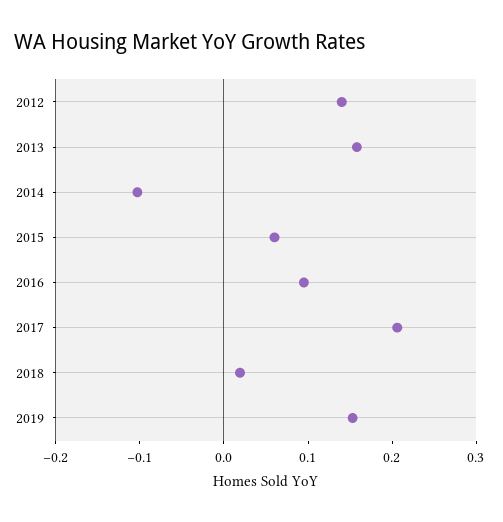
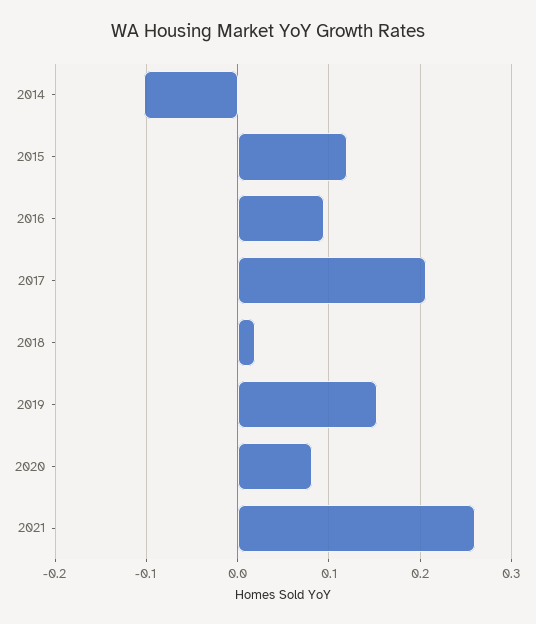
2012: 0.14 -> none
2013: 0.16 -> none
2015: 0.06 -> 0.12
2020: none -> 0.08
2021: none -> 0.26

